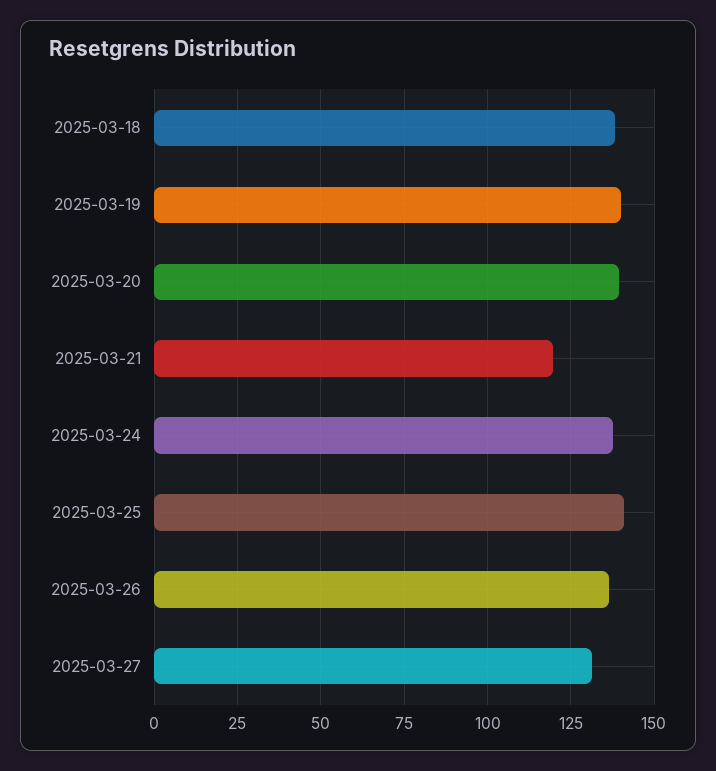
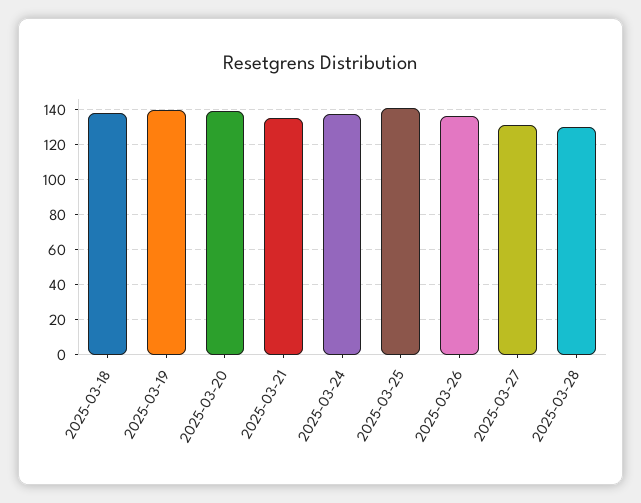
2025-03-21: 120 -> 135
2025-03-28: none -> 130

